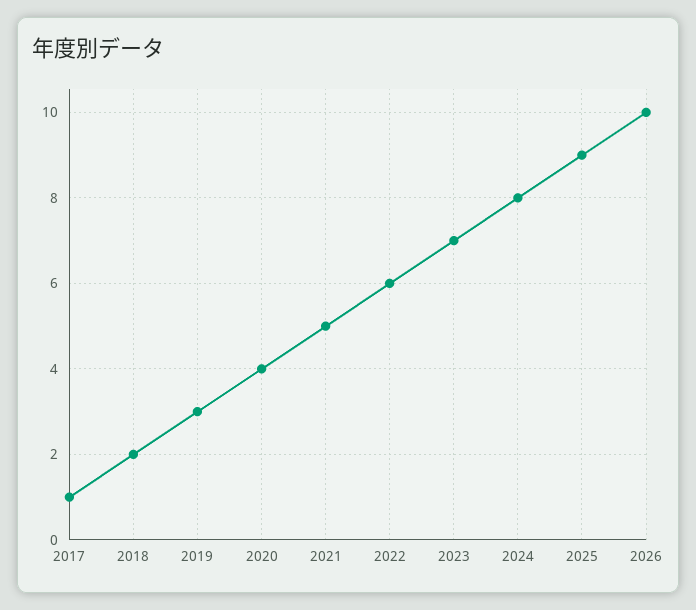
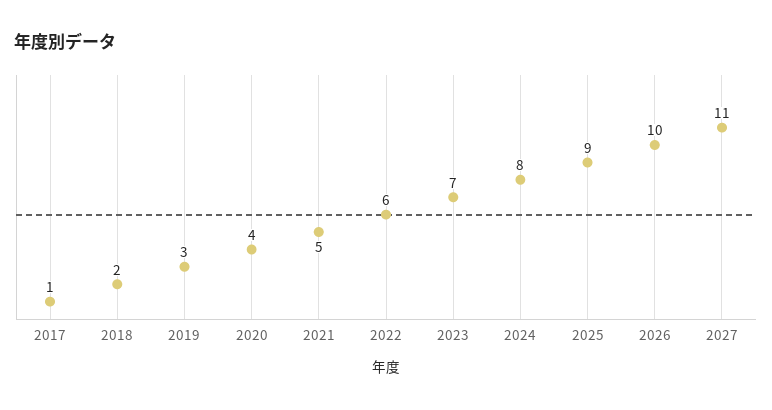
2027: none -> 11

